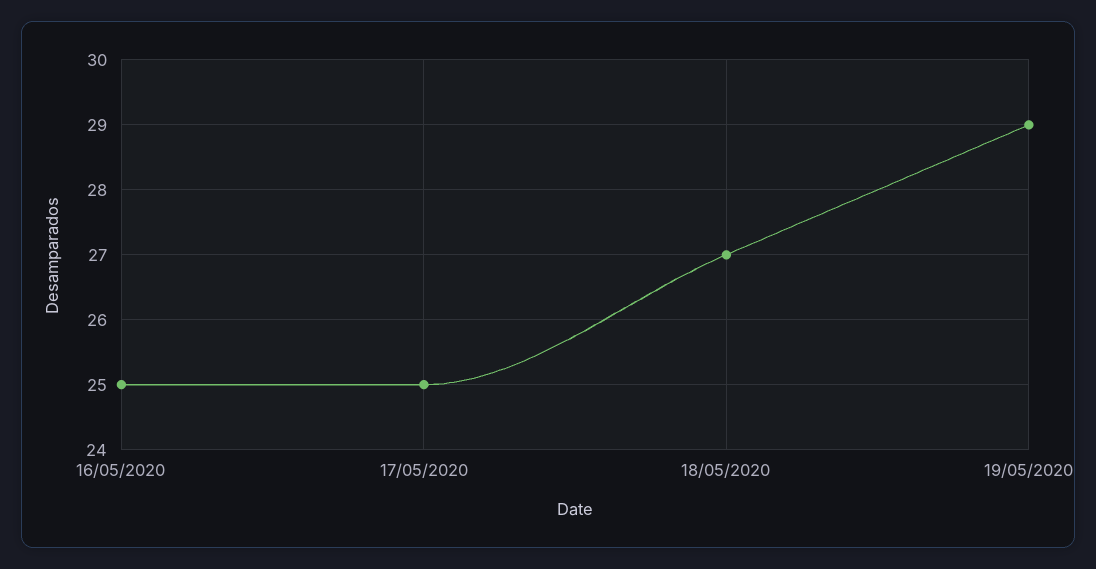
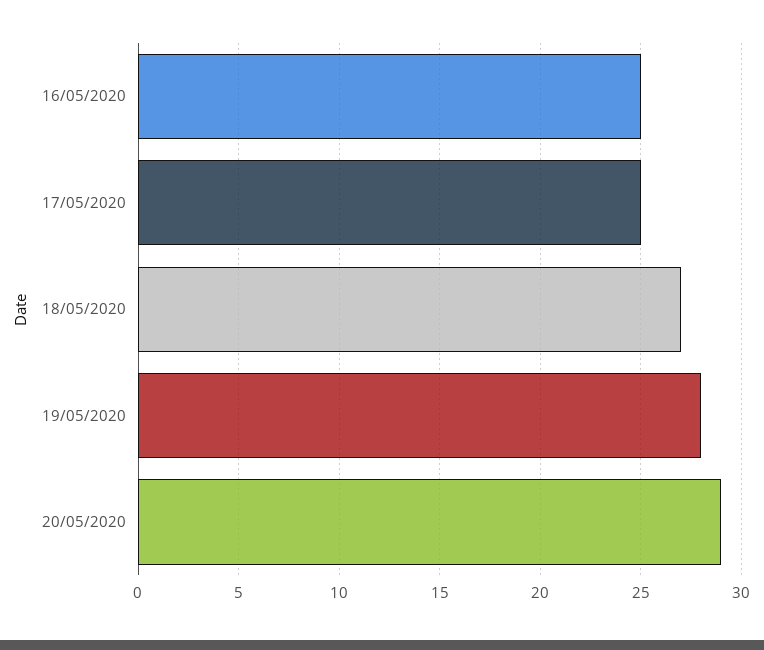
19/05/2020: 29 -> 28
20/05/2020: none -> 29

